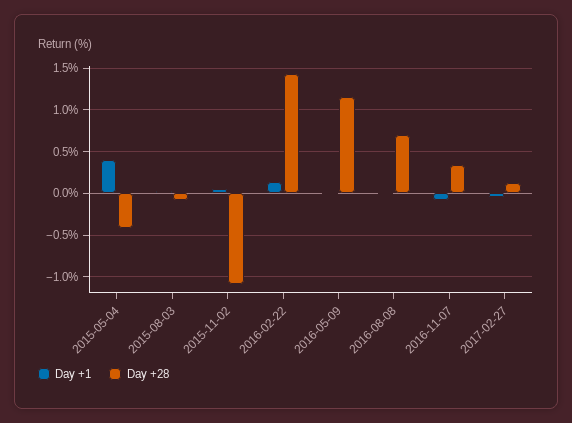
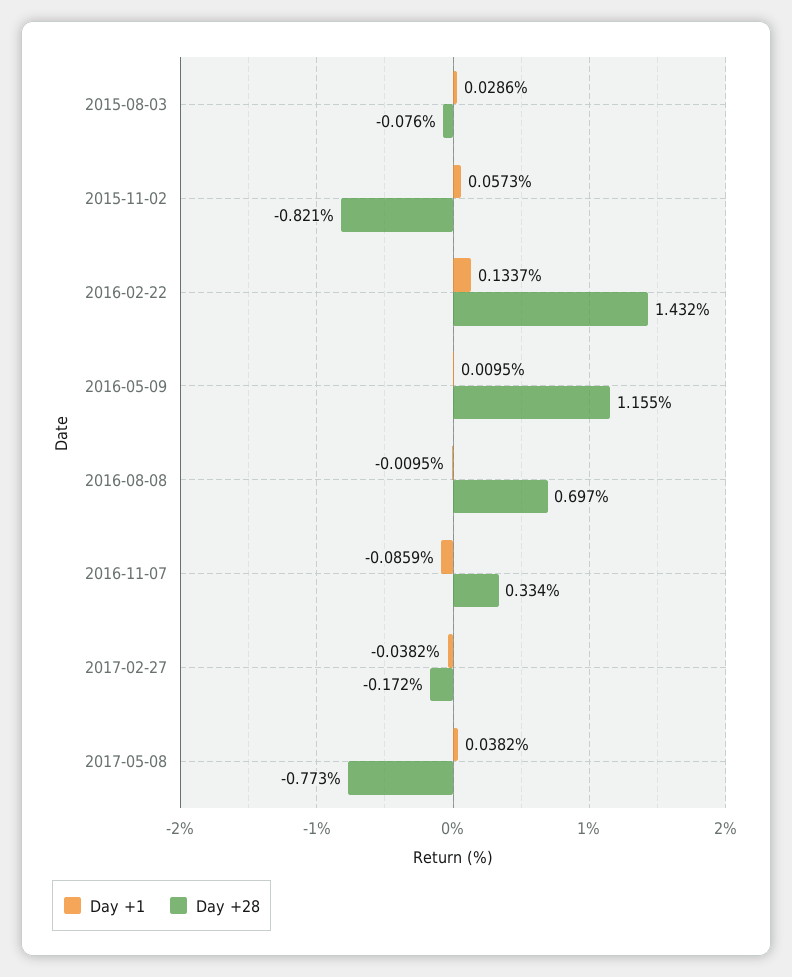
Day +1, 2015-05-04: 0.4 -> none
Day +28, 2015-05-04: -0.4 -> none
Day +28, 2015-11-02: -1.1 -> -0.821
Day +28, 2017-02-27: 0.1 -> -0.172
Day +1, 2017-05-08: none -> 0.0382
Day +28, 2017-05-08: none -> -0.773

